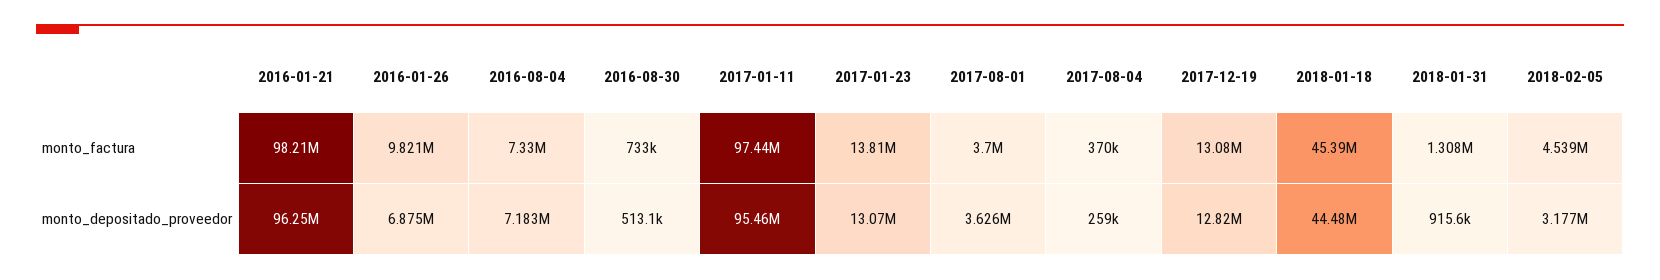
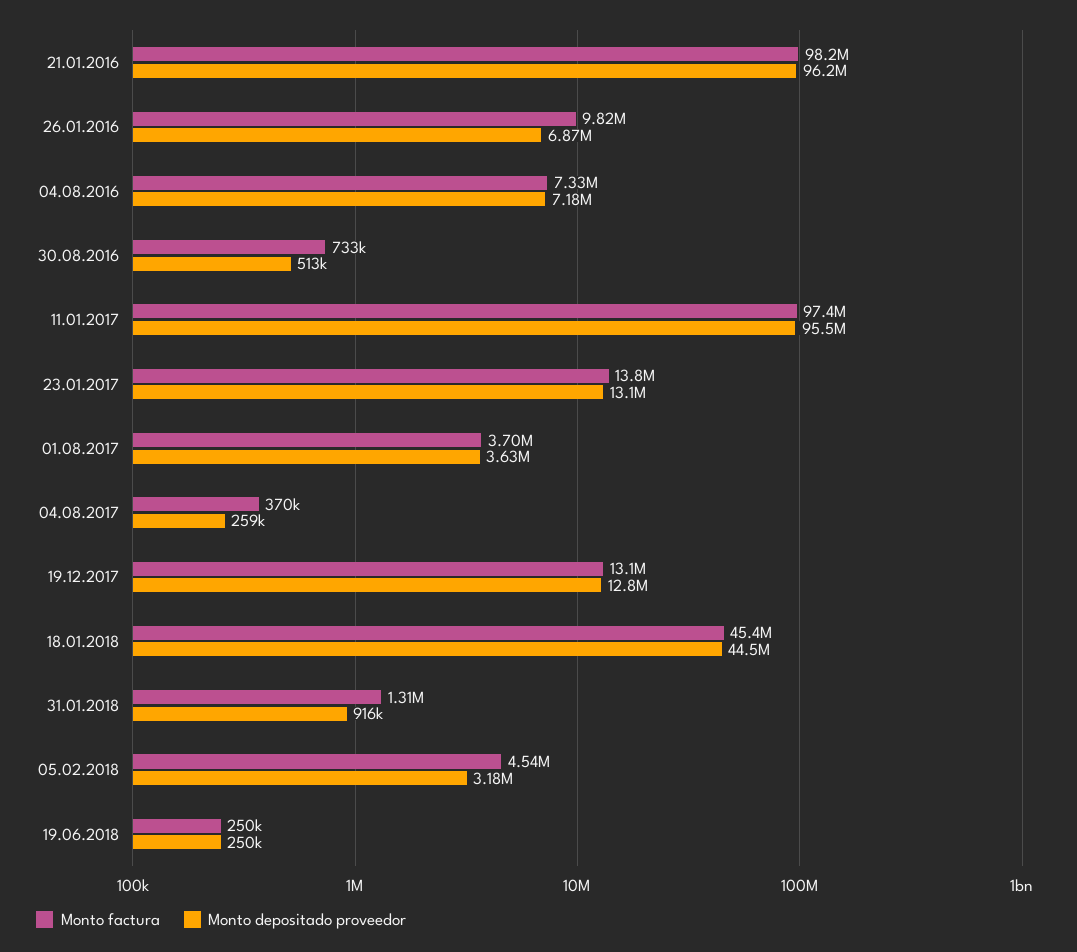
monto_factura, 19.06.2018: none -> 250000
monto_depositado_proveedor, 19.06.2018: none -> 250000

